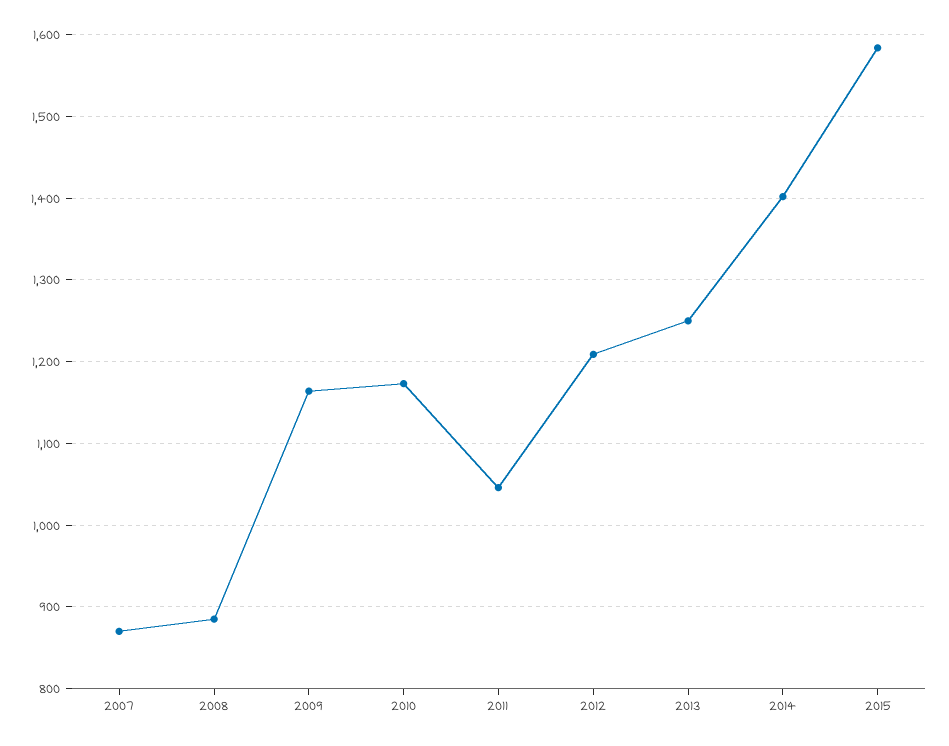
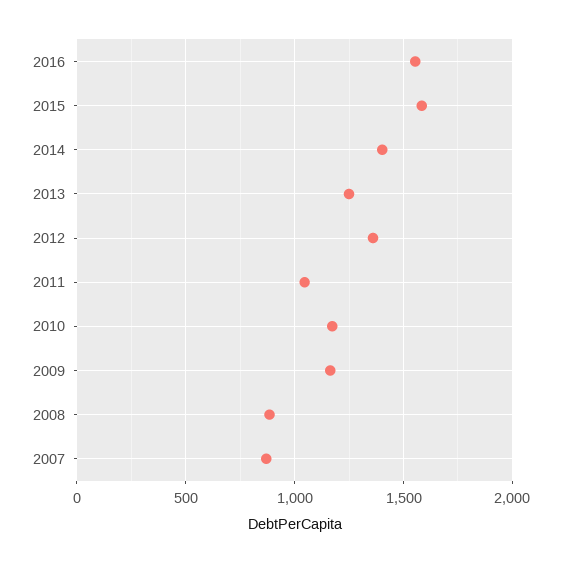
2012: 1210 -> 1350
2016: none -> 1550

